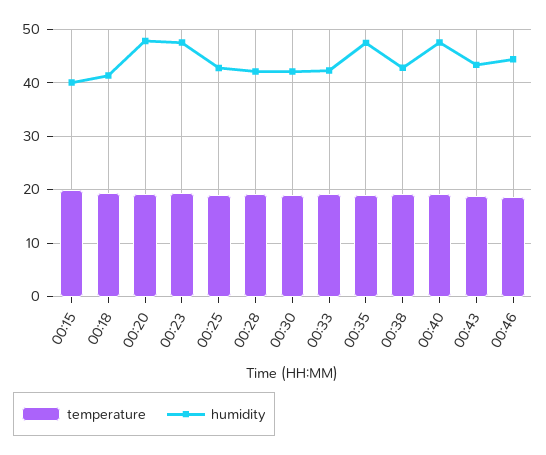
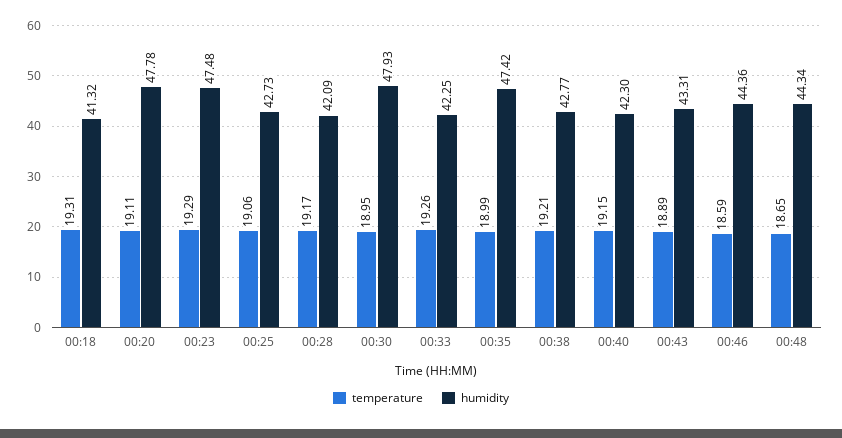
temperature, 00:15: 20 -> none
humidity, 00:15: 40 -> none
humidity, 00:30: 42 -> 47.93
humidity, 00:40: 48 -> 42.3
temperature, 00:48: none -> 18.65
humidity, 00:48: none -> 44.34

